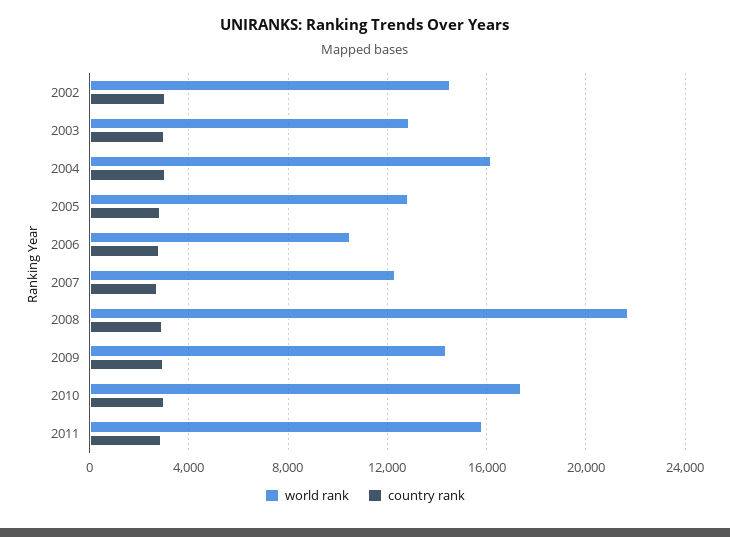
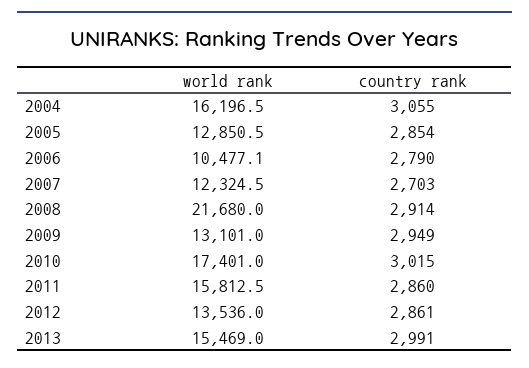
world rank, 2002: 14500 -> none
country rank, 2002: 3000 -> none
world rank, 2003: 13000 -> none
country rank, 2003: 3000 -> none
world rank, 2009: 14500 -> 13101
world rank, 2012: none -> 13536
country rank, 2012: none -> 2861
world rank, 2013: none -> 15469
country rank, 2013: none -> 2991

